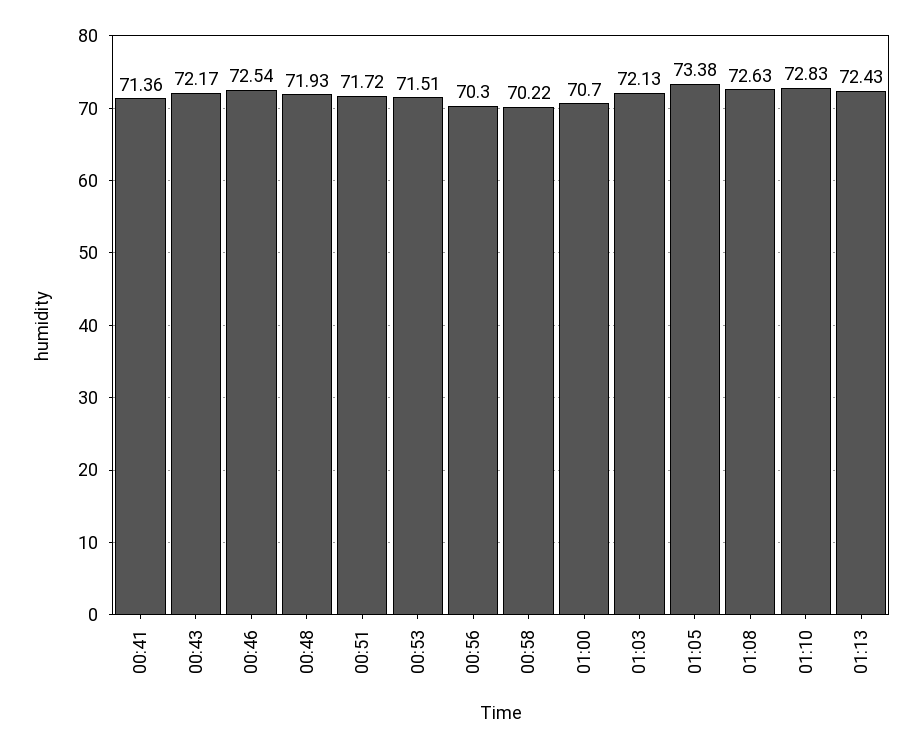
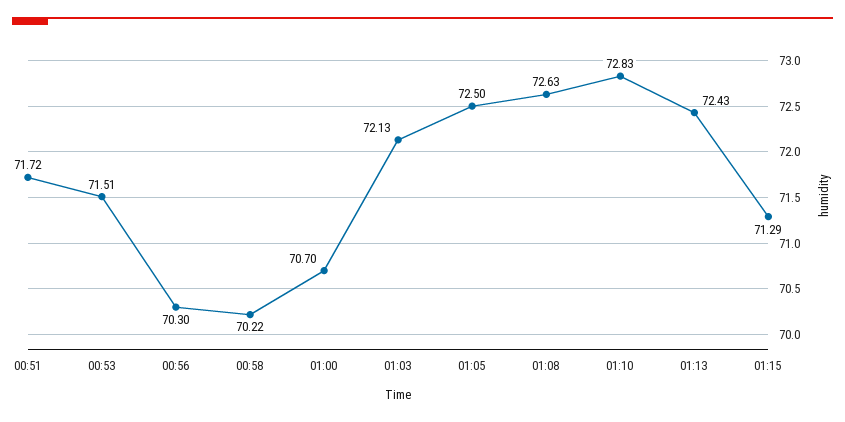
00:41: 71.36 -> none
00:43: 72.17 -> none
00:46: 72.54 -> none
00:48: 71.93 -> none
01:05: 73.38 -> 72.5
01:15: none -> 71.29

